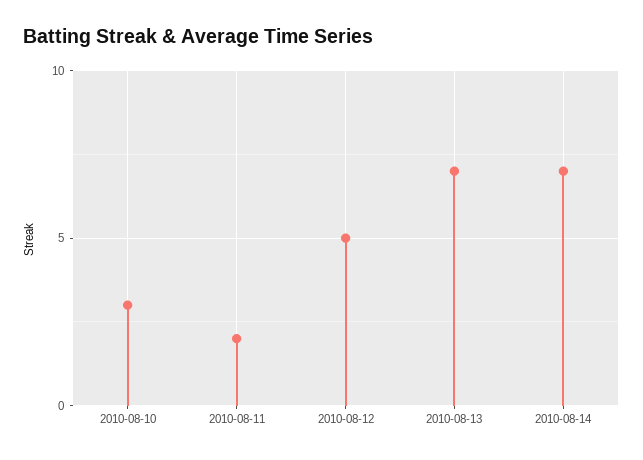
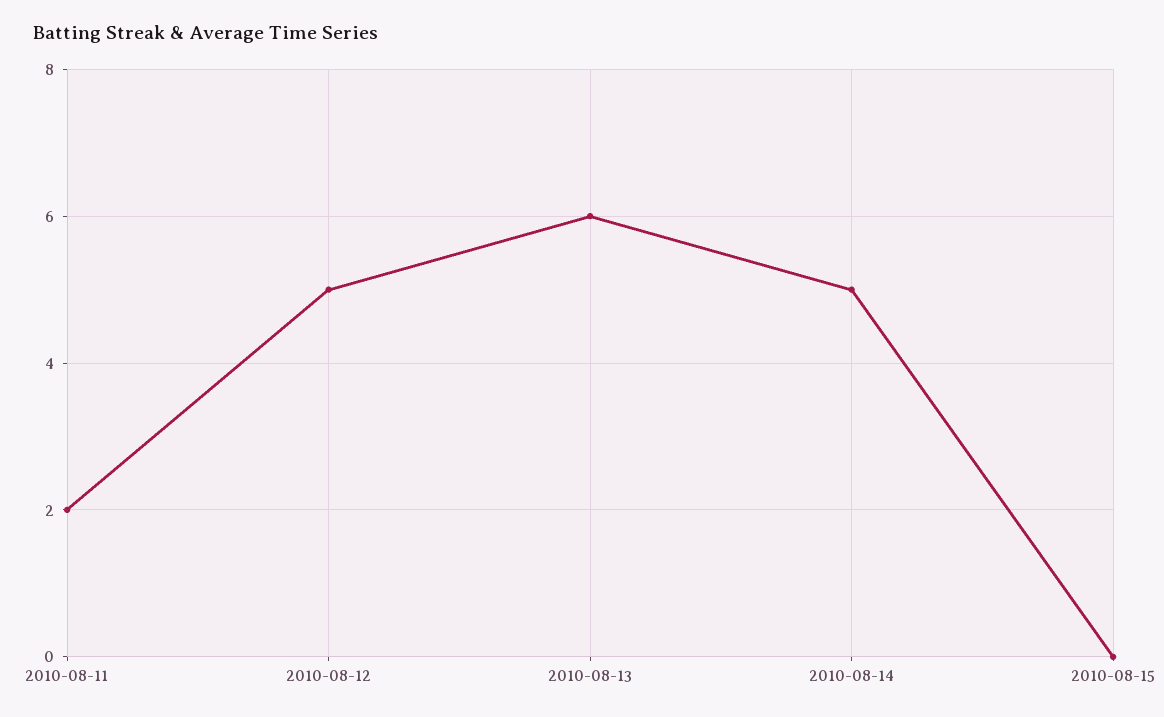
2010-08-10: 3 -> none
2010-08-13: 7 -> 6
2010-08-14: 7 -> 5
2010-08-15: none -> 0

